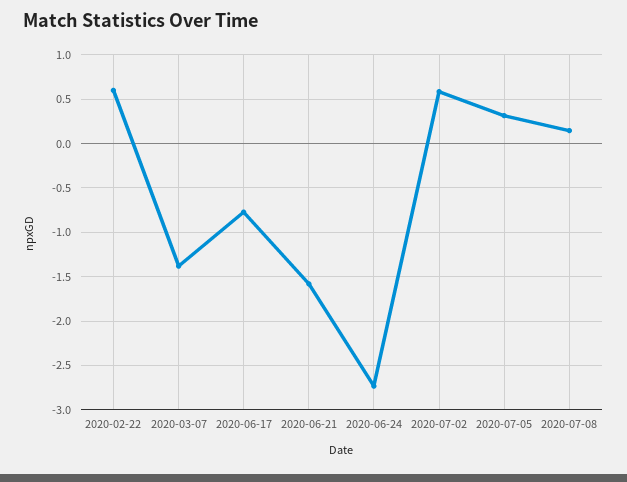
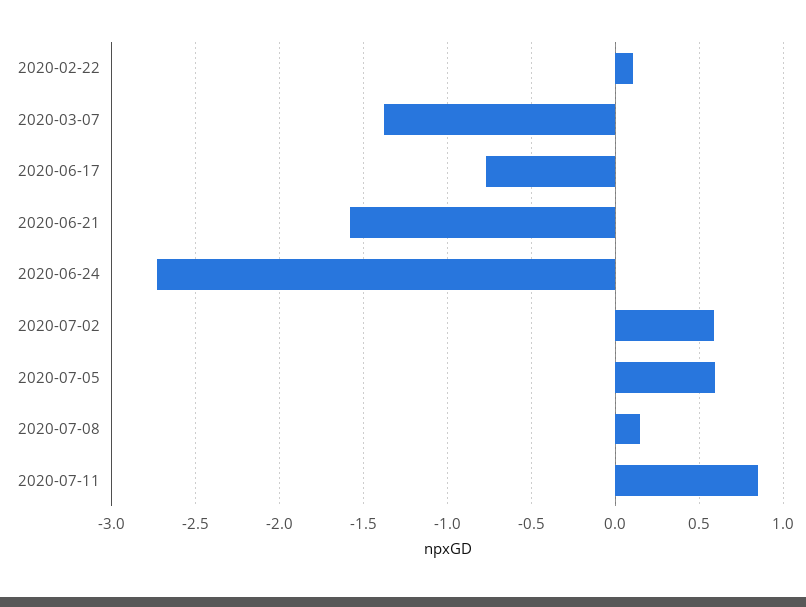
2020-02-22: 0.6 -> 0.1
2020-07-05: 0.3 -> 0.6
2020-07-11: none -> 0.85

